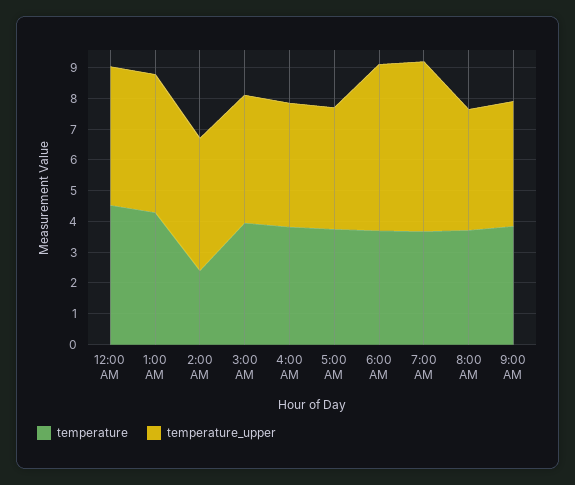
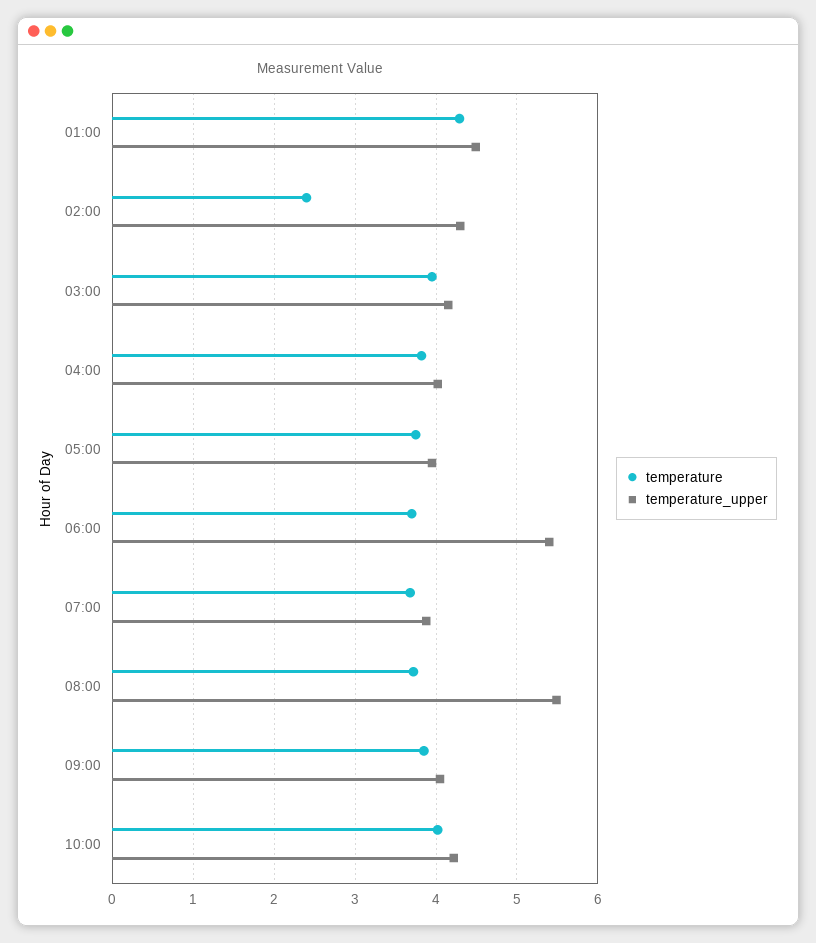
temperature, 12:00 AM: 4.5 -> none
temperature_upper, 12:00 AM: 4.5 -> none
temperature_upper, 7:00 AM: 5.5 -> 3.9
temperature_upper, 8:00 AM: 4 -> 5.5
temperature, 10:00: none -> 4
temperature_upper, 10:00: none -> 4.2

